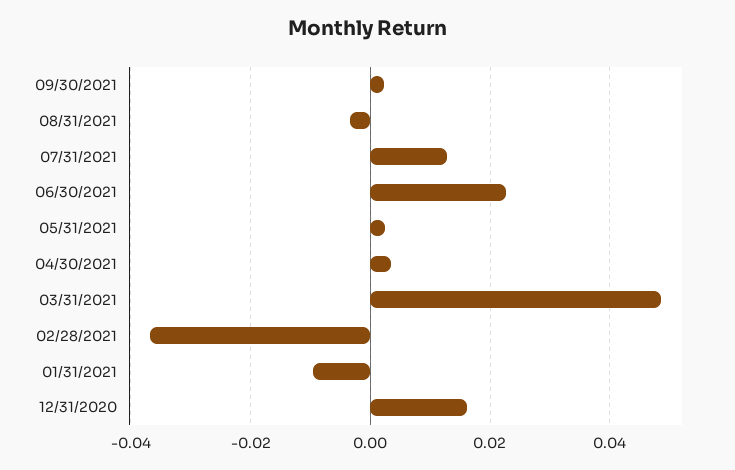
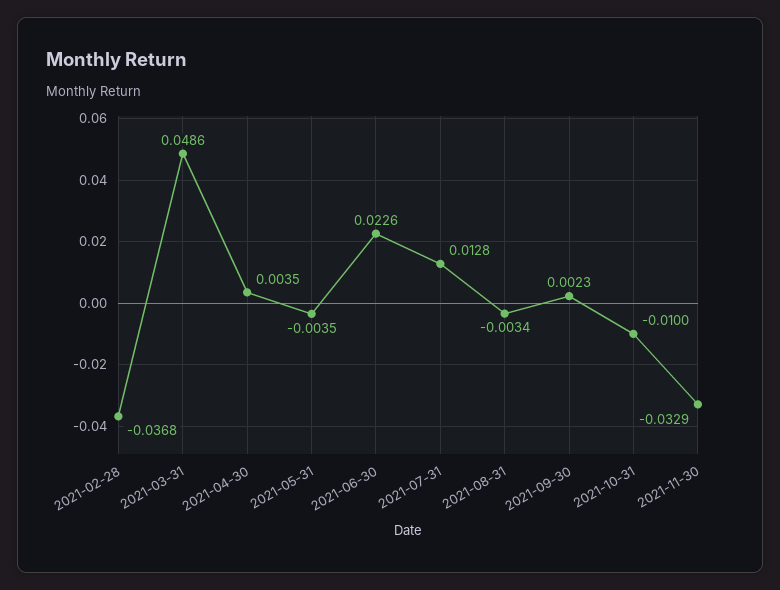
05/31/2021: 0.002 -> -0.0035
01/31/2021: -0.01 -> none
12/31/2020: 0.016 -> none
2021-10-31: none -> -0.01
2021-11-30: none -> -0.0329

